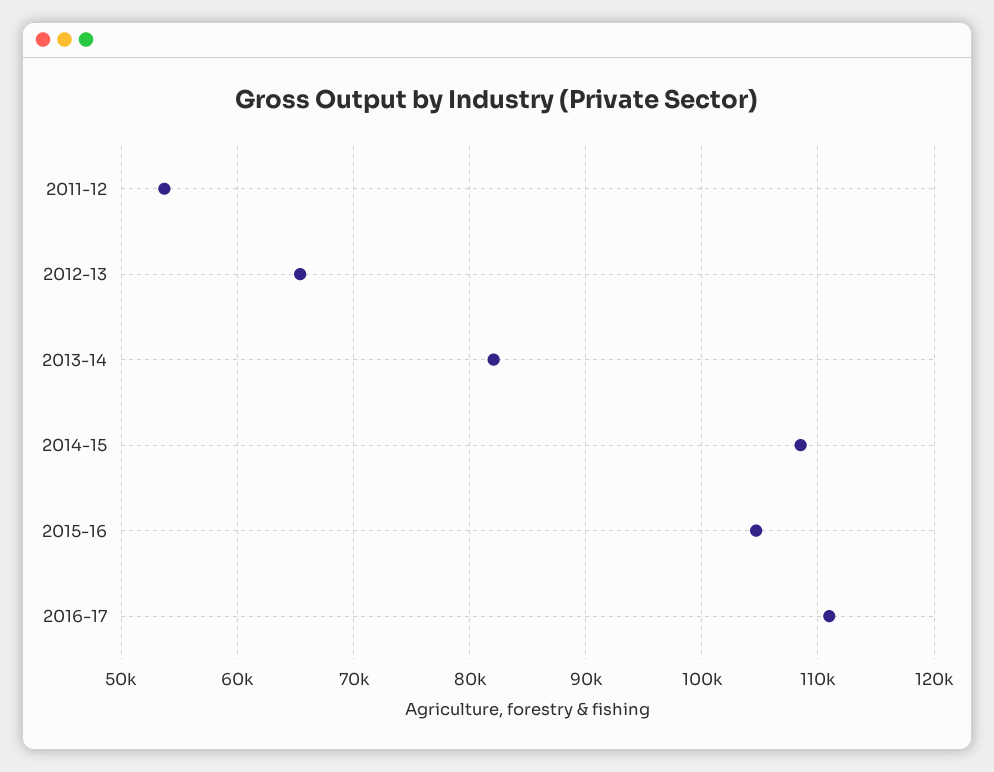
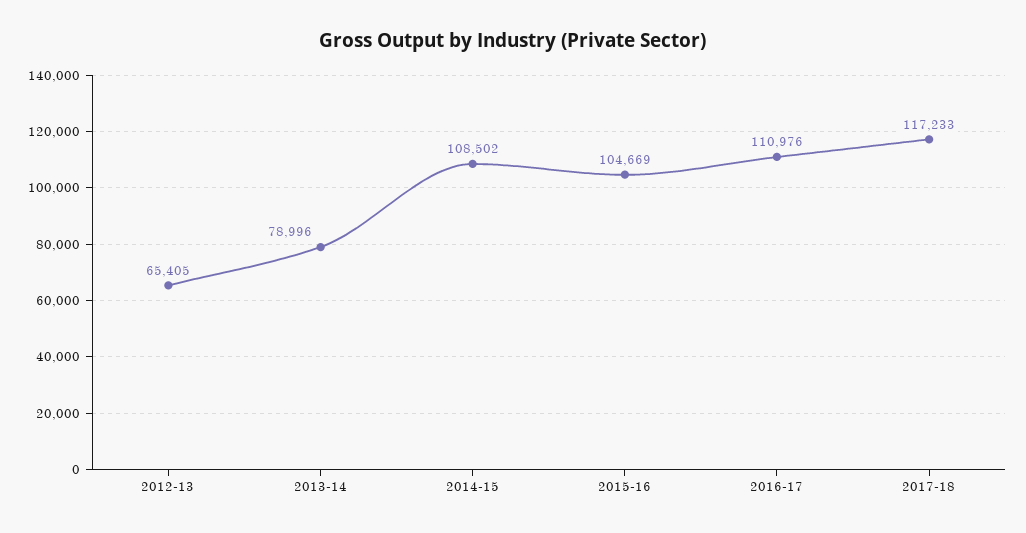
2011-12: 54000 -> none
2013-14: 82000 -> 78996
2017-18: none -> 117233

